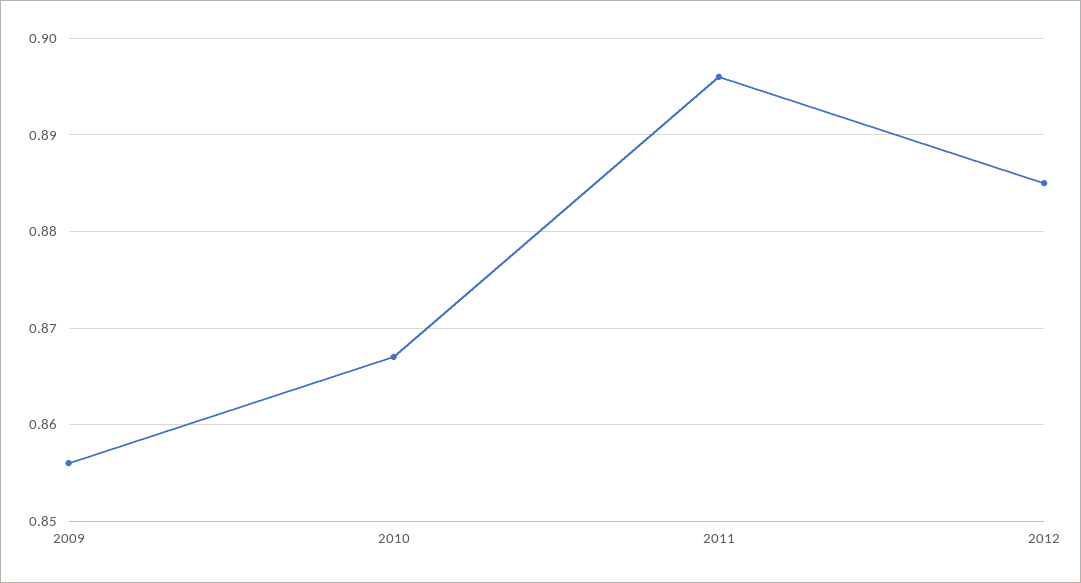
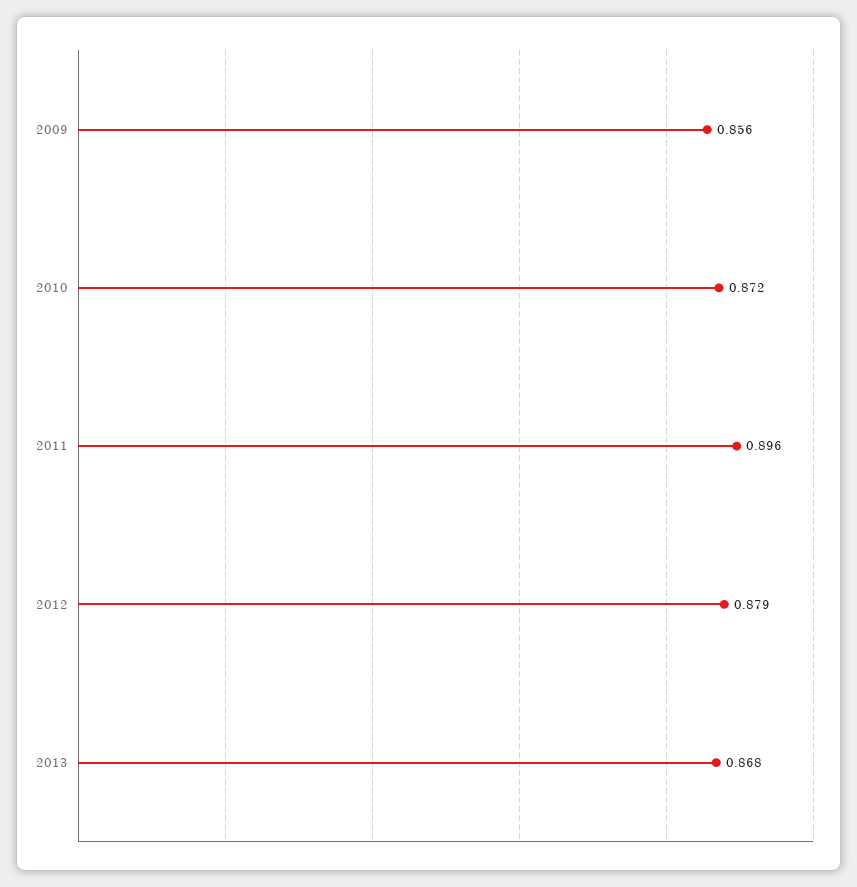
2010: 0.867 -> 0.872
2012: 0.885 -> 0.879
2013: none -> 0.868

